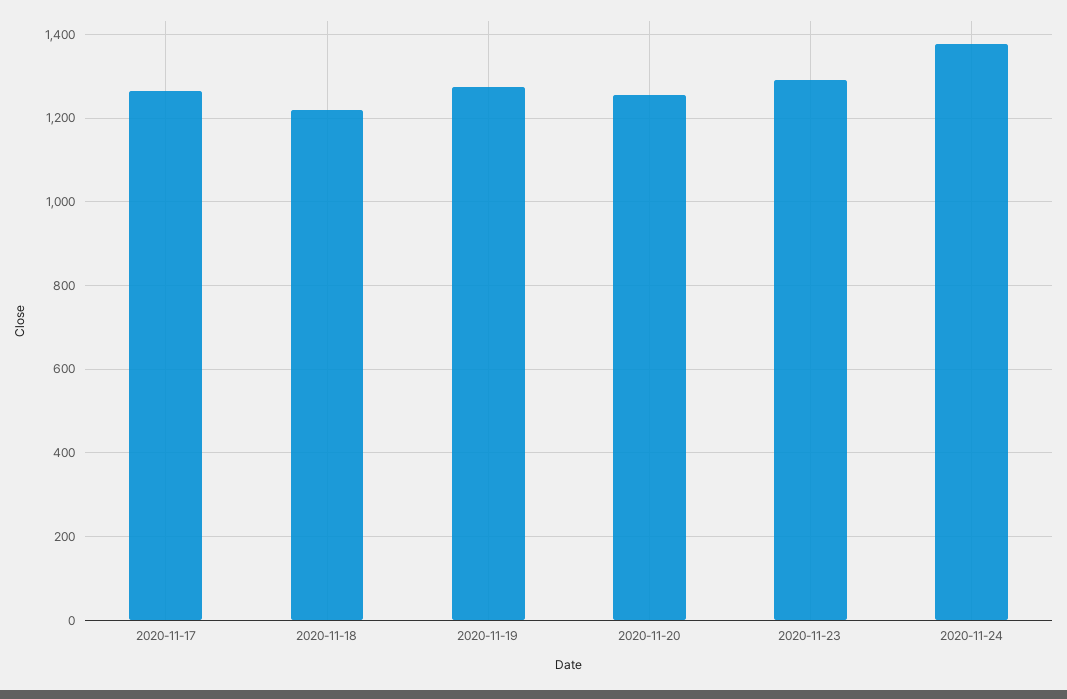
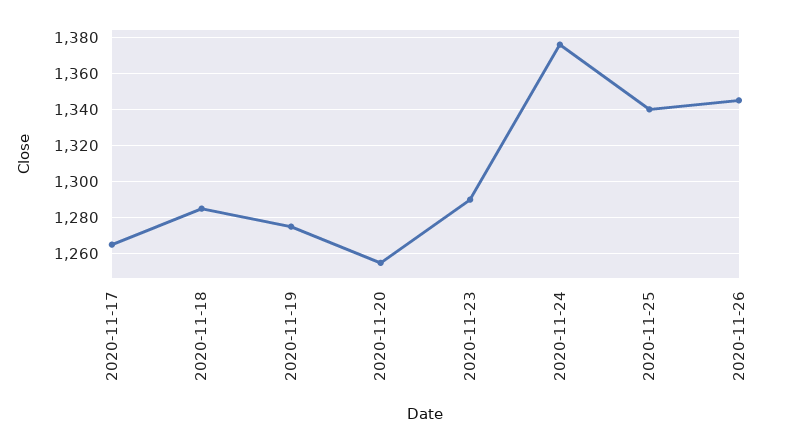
2020-11-18: 1220 -> 1285
2020-11-25: none -> 1340
2020-11-26: none -> 1345

